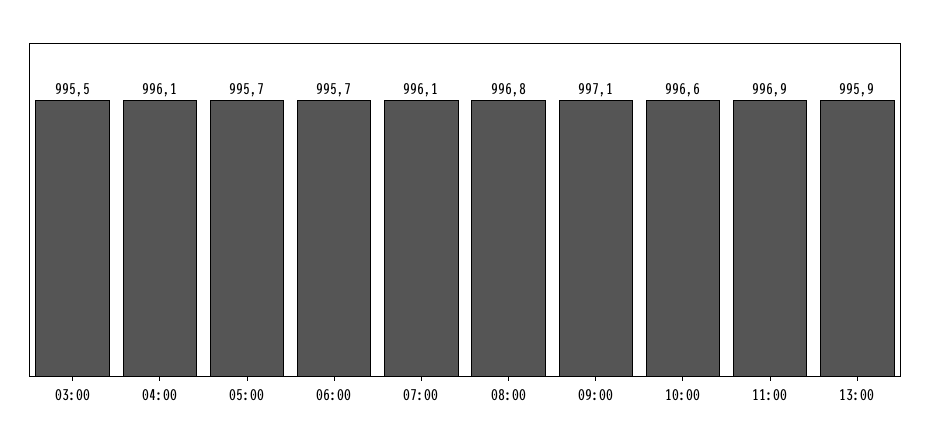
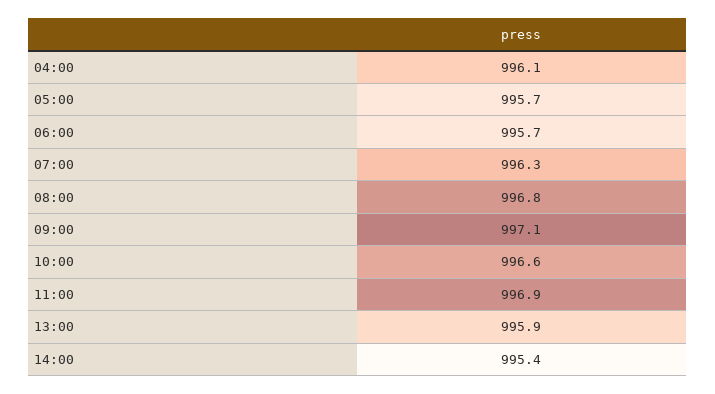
03:00: 995.5 -> none
07:00: 996.1 -> 996.3
14:00: none -> 995.4

